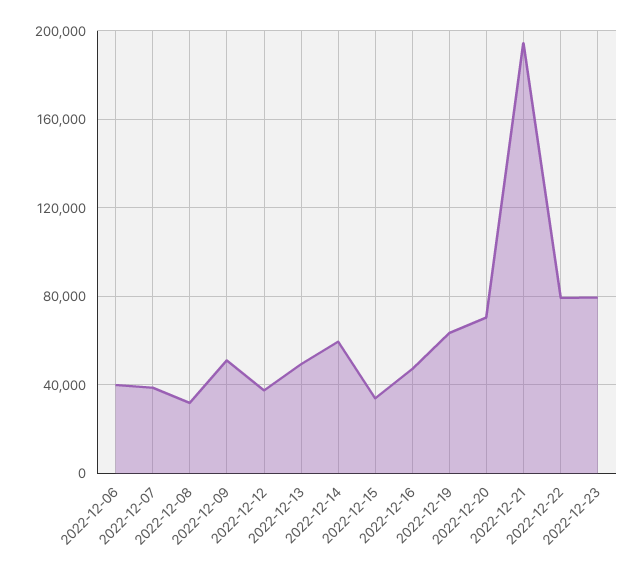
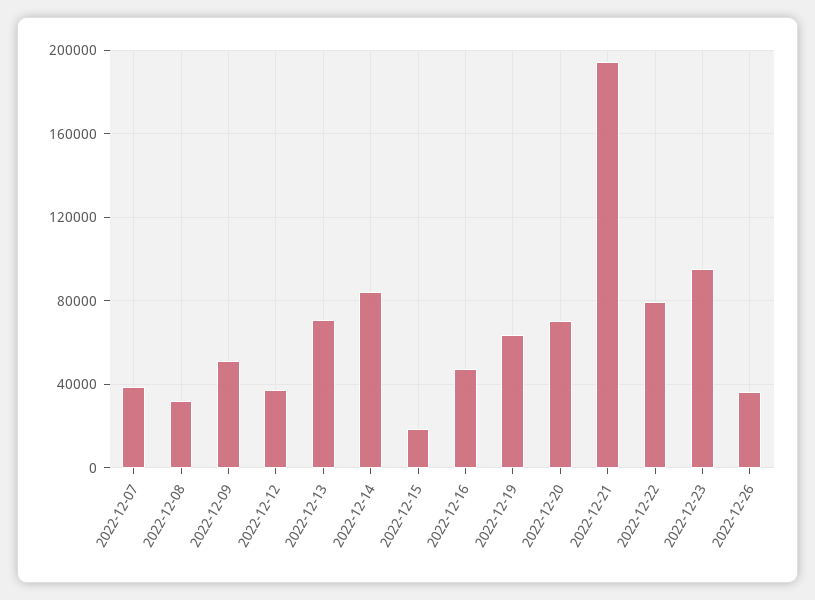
2022-12-06: 40000 -> none
2022-12-13: 50000 -> 70000
2022-12-14: 60000 -> 85000
2022-12-15: 35000 -> 20000
2022-12-23: 80000 -> 95000
2022-12-26: none -> 35000

